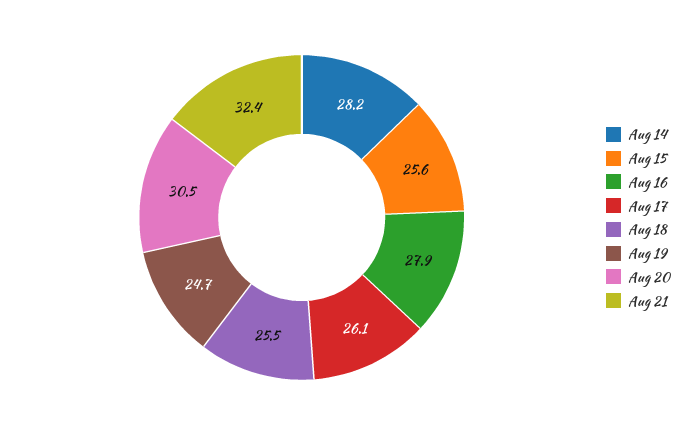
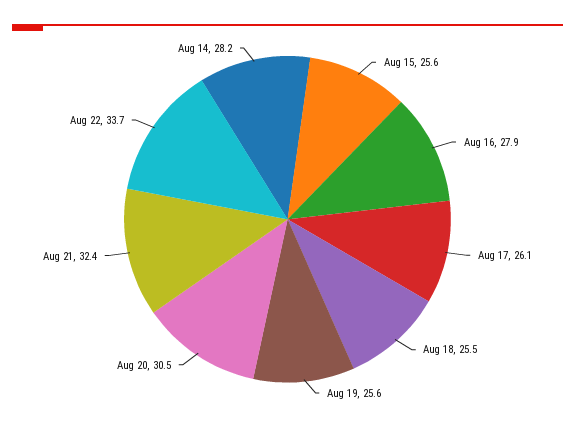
Aug 19: 24.7 -> 25.6
Aug 22: none -> 33.7

